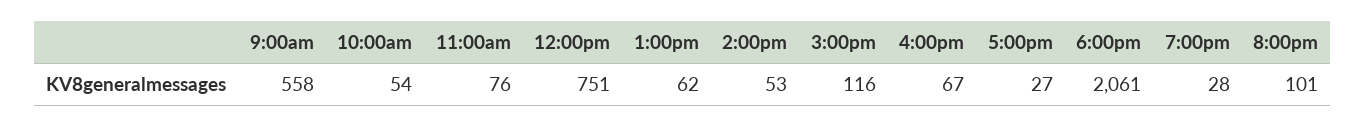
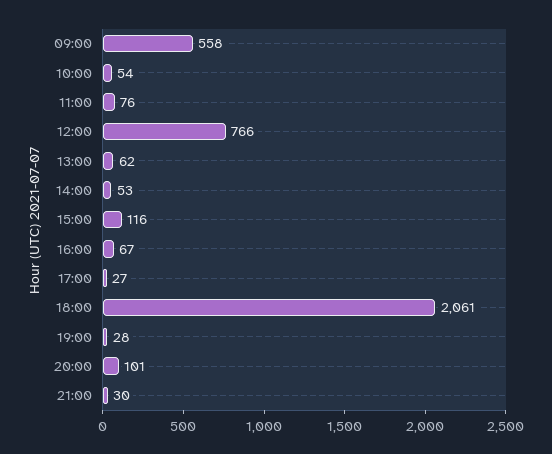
12:00pm: 751 -> 766
21:00: none -> 30

